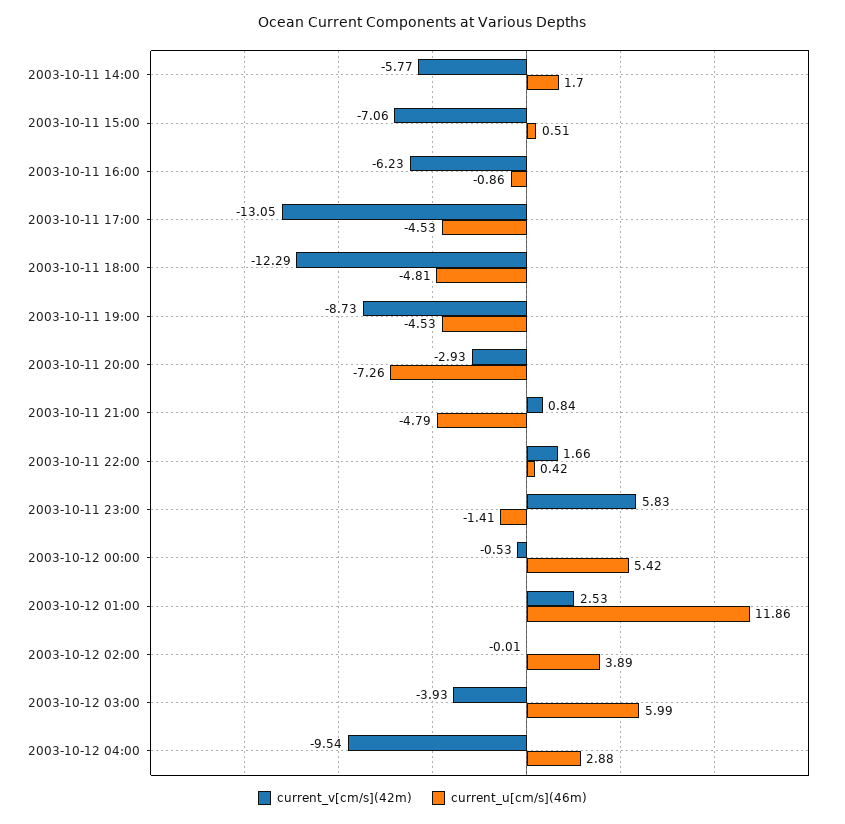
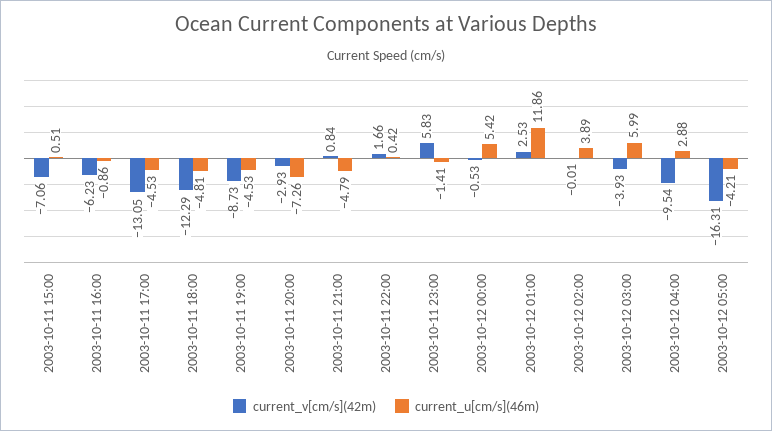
current_v[cm/s](42m), 2003-10-11 14:00: -5.77 -> none
current_u[cm/s](46m), 2003-10-11 14:00: 1.7 -> none
current_v[cm/s](42m), 2003-10-12 05:00: none -> -16.31
current_u[cm/s](46m), 2003-10-12 05:00: none -> -4.21

